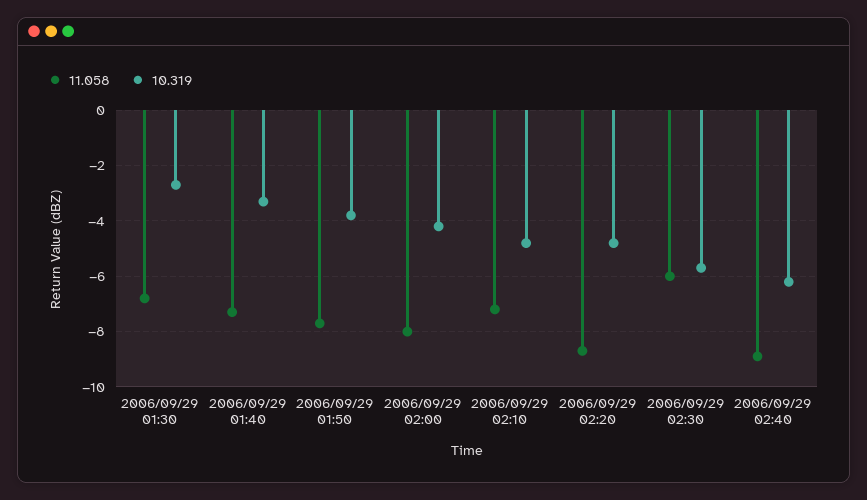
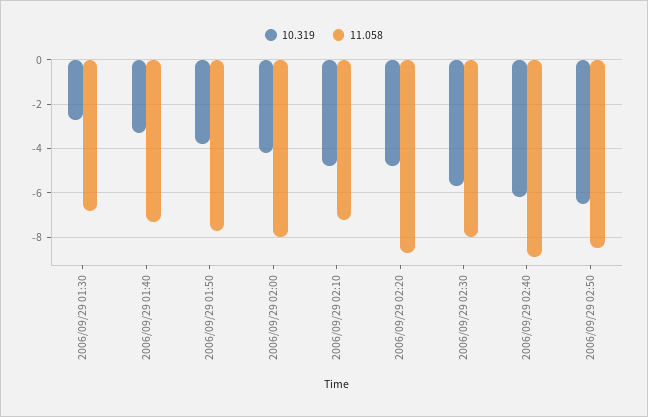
11.058, 2006/09/29 02:30: -6 -> -8
10.319, 2006/09/29 02:50: none -> -6.5
11.058, 2006/09/29 02:50: none -> -8.5

